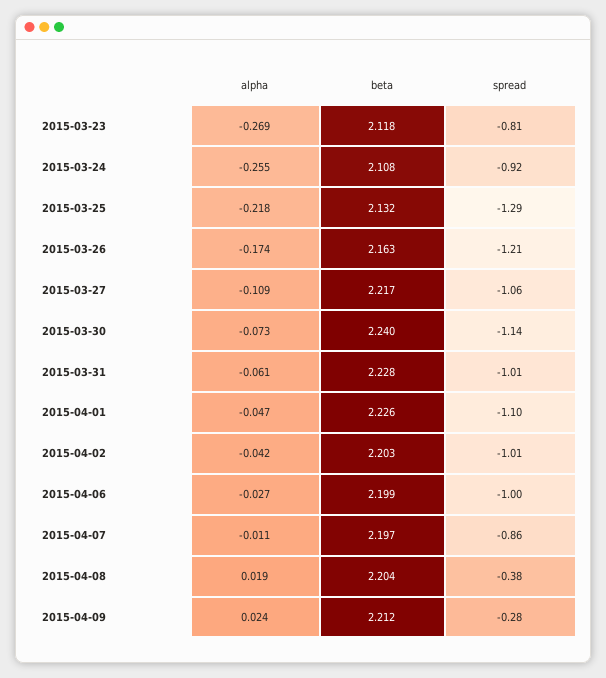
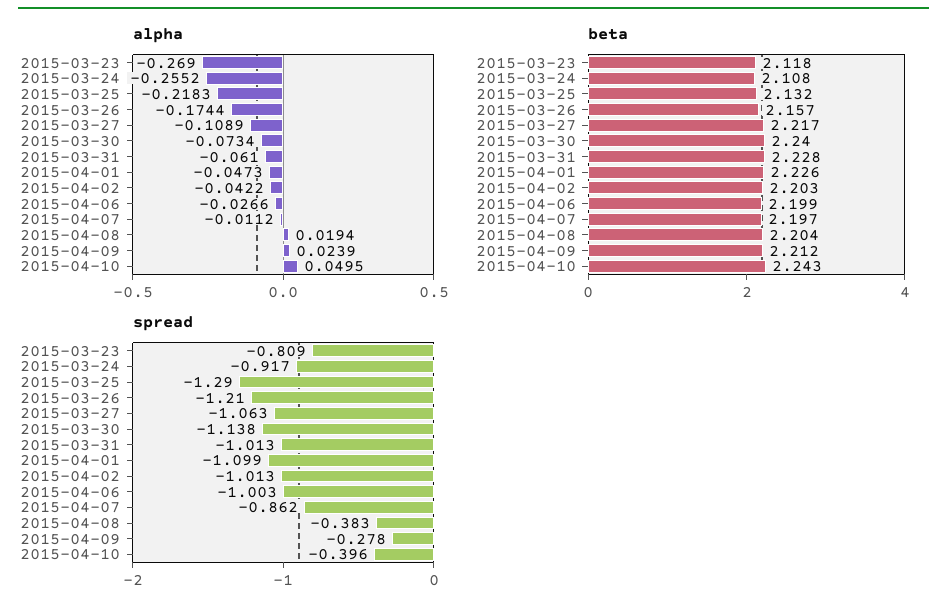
beta, 2015-03-26: 2.163 -> 2.157
alpha, 2015-04-10: none -> 0.0495
beta, 2015-04-10: none -> 2.243
spread, 2015-04-10: none -> -0.396

